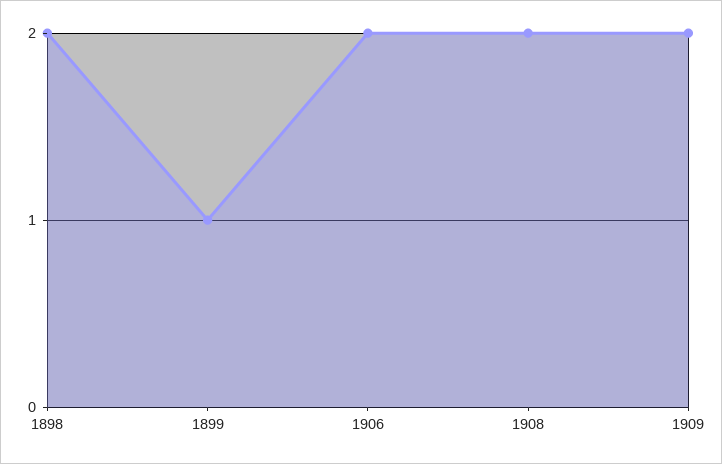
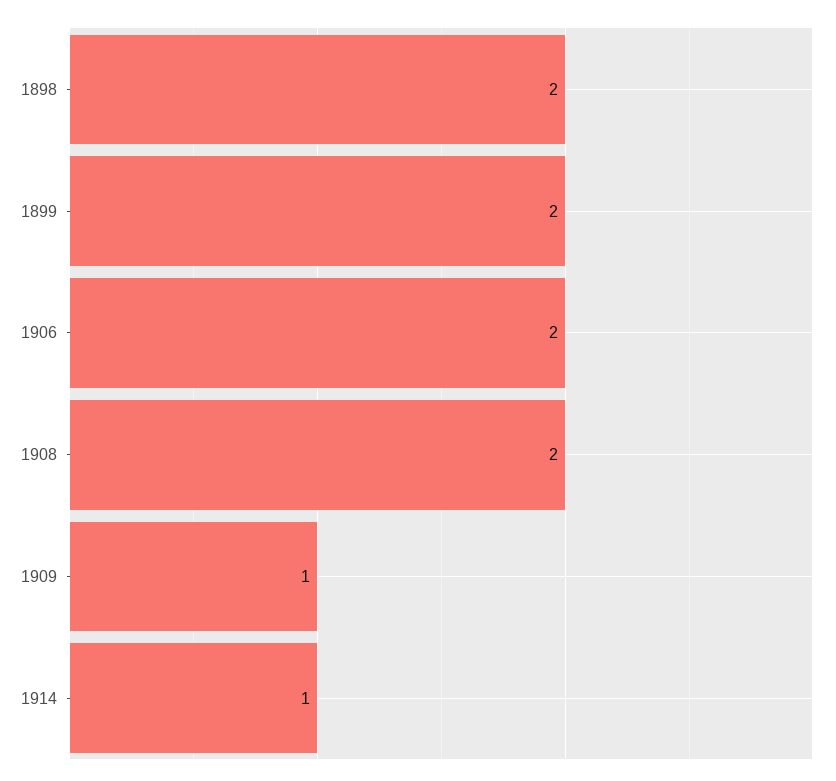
1899: 1 -> 2
1909: 2 -> 1
1914: none -> 1

